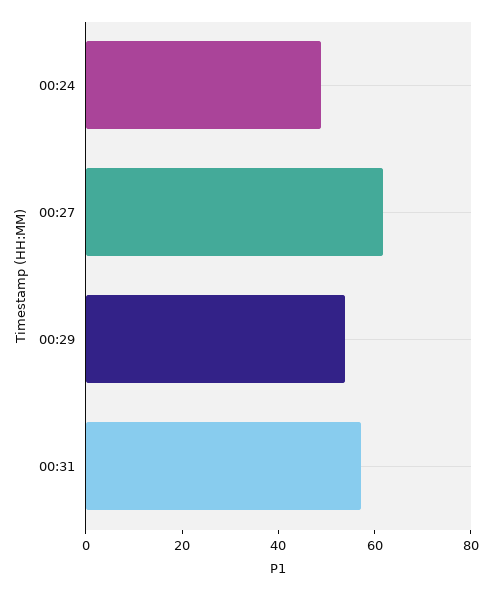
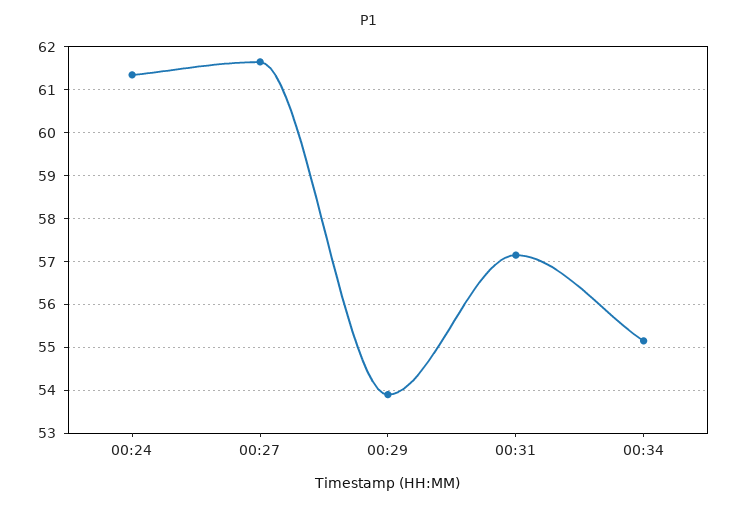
00:24: 50 -> 61.4
00:34: none -> 55.2

